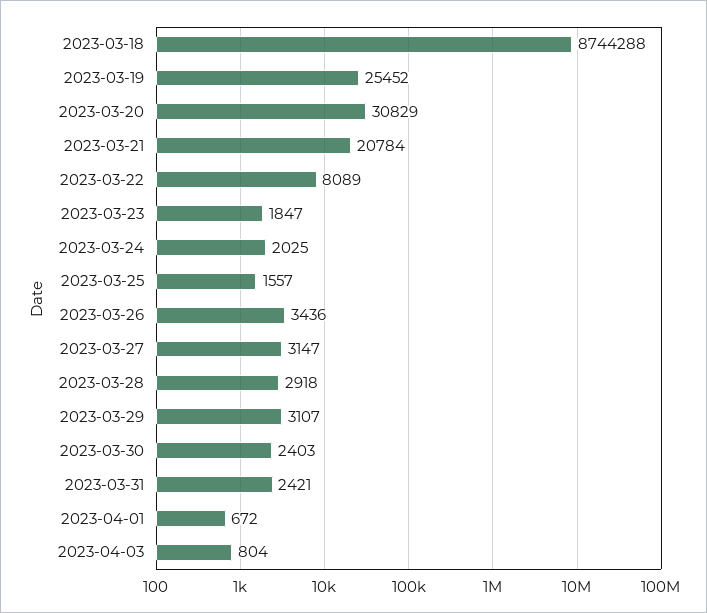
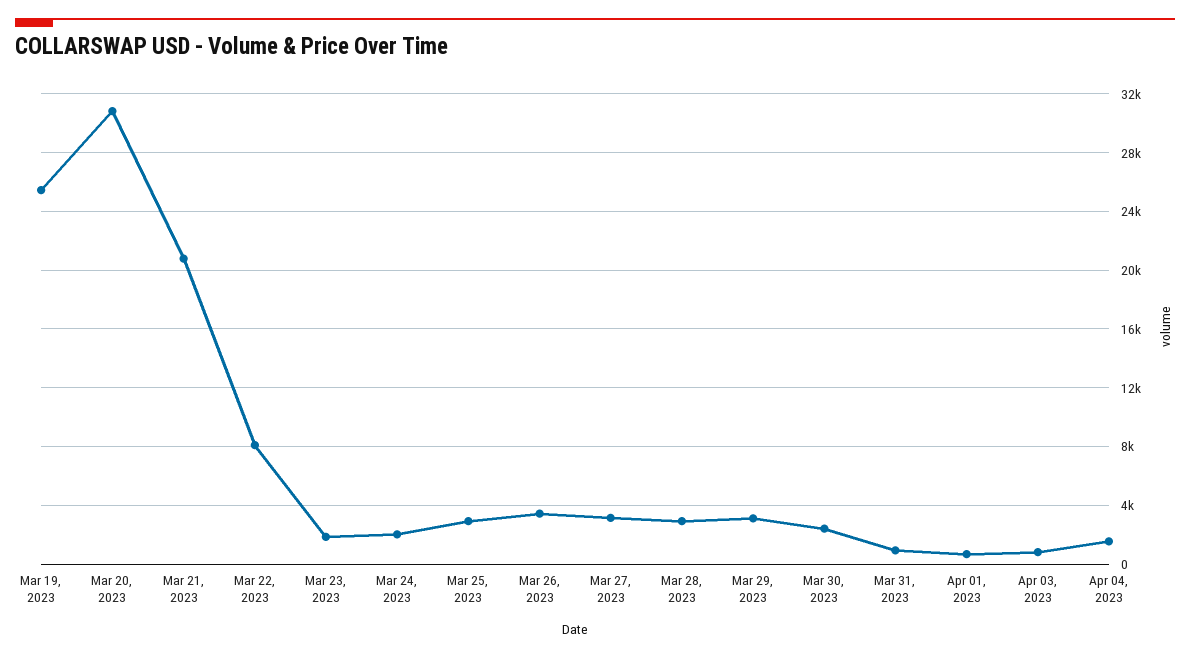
2023-03-18: 8744288 -> none
2023-03-25: 1557 -> 3000
2023-03-31: 2421 -> 1000
Apr 04, 2023: none -> 1500

